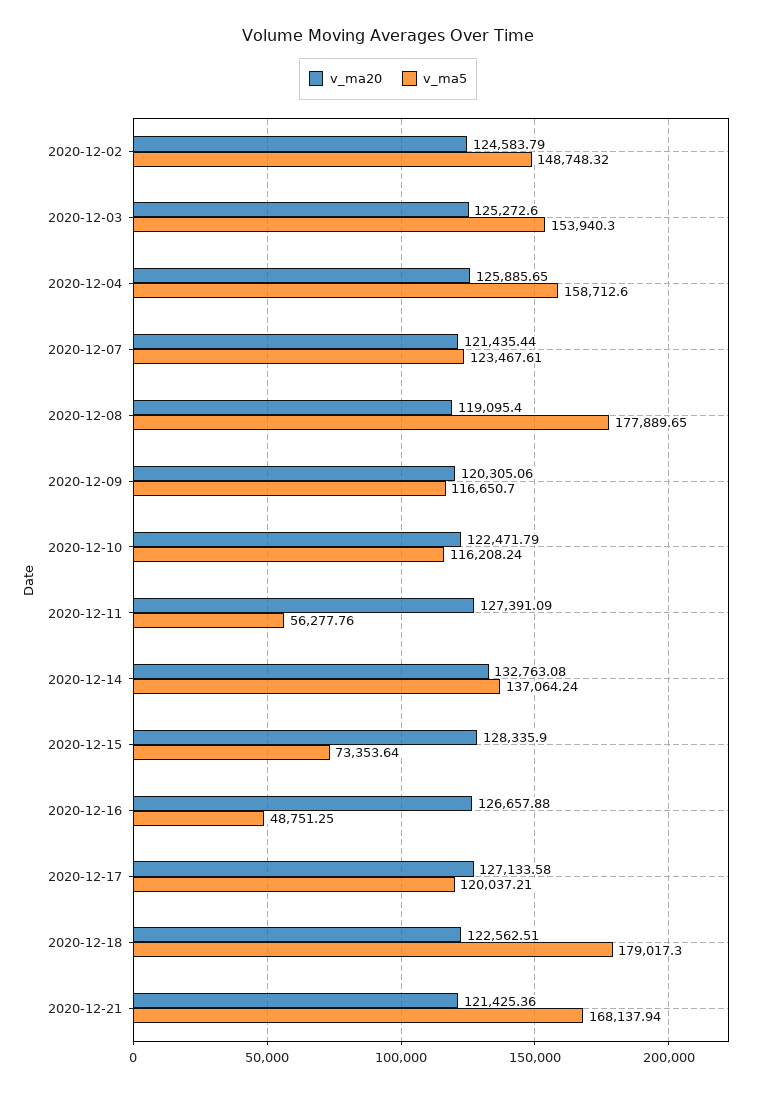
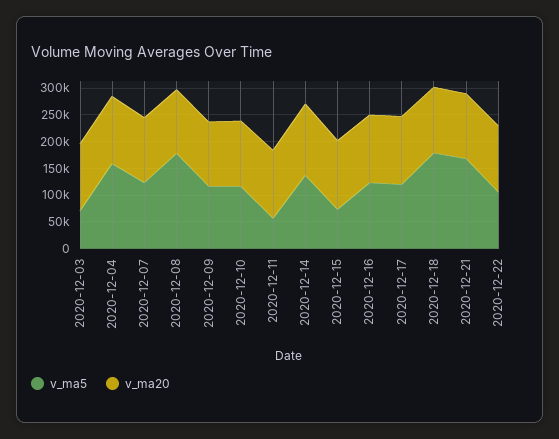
v_ma20, 2020-12-02: 124583.79 -> none
v_ma5, 2020-12-02: 148748.32 -> none
v_ma5, 2020-12-03: 153940.3 -> 75000
v_ma5, 2020-12-16: 48751.25 -> 125000
v_ma5, 2020-12-22: none -> 100000
v_ma20, 2020-12-22: none -> 125000

